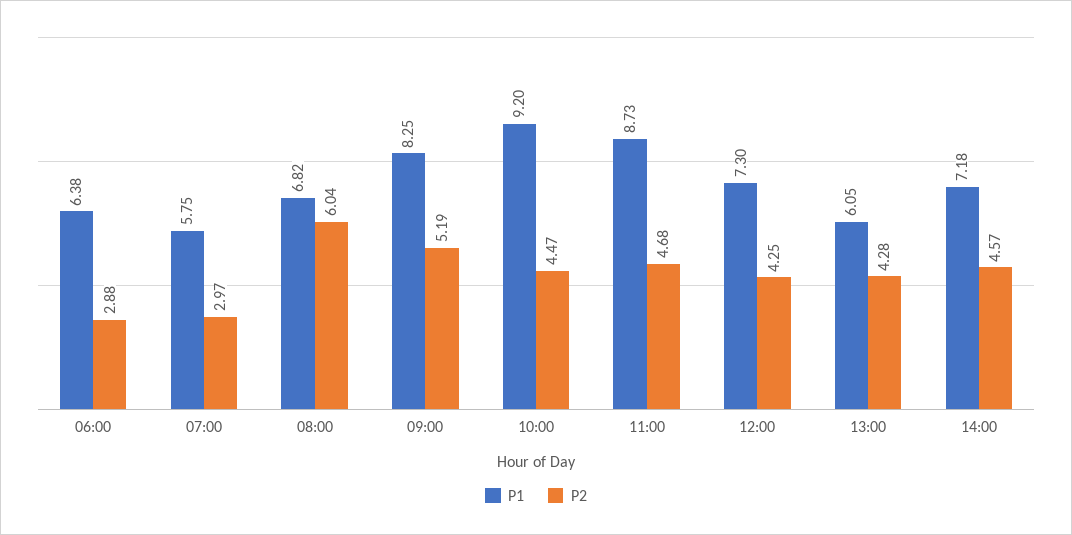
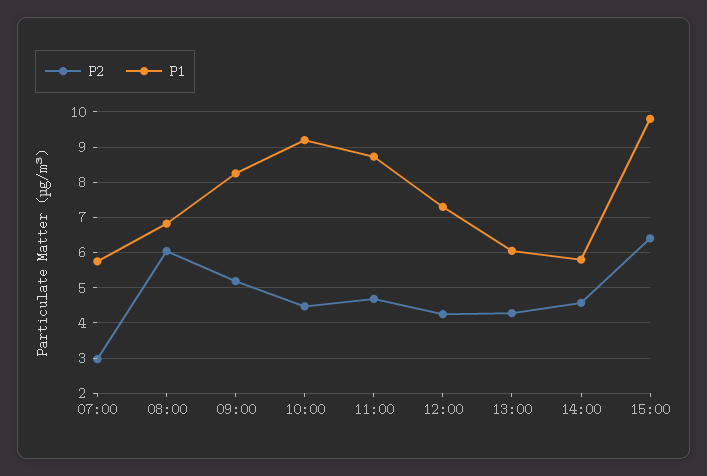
P1, 06:00: 6.38 -> none
P2, 06:00: 2.88 -> none
P1, 14:00: 7.18 -> 5.8
P2, 15:00: none -> 6.4
P1, 15:00: none -> 9.8

